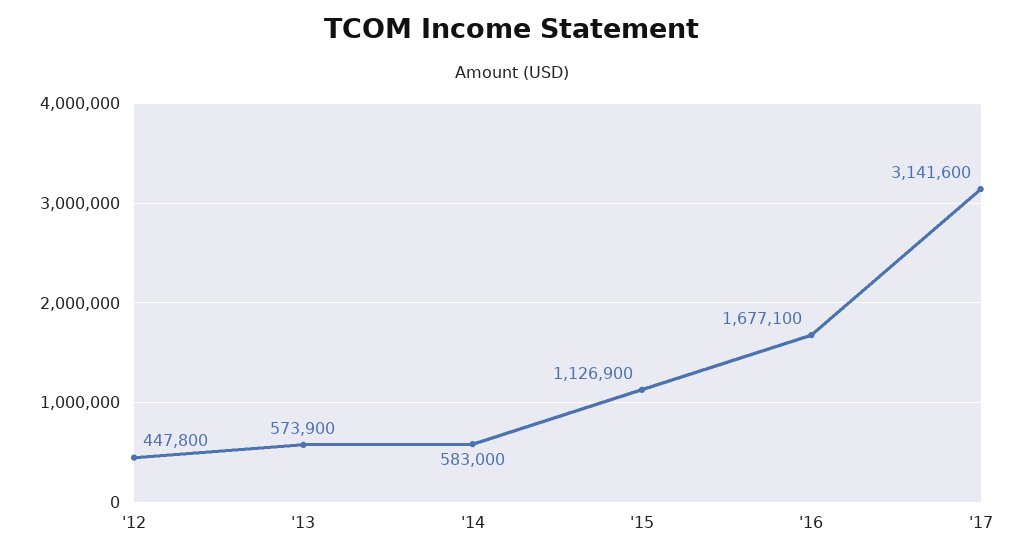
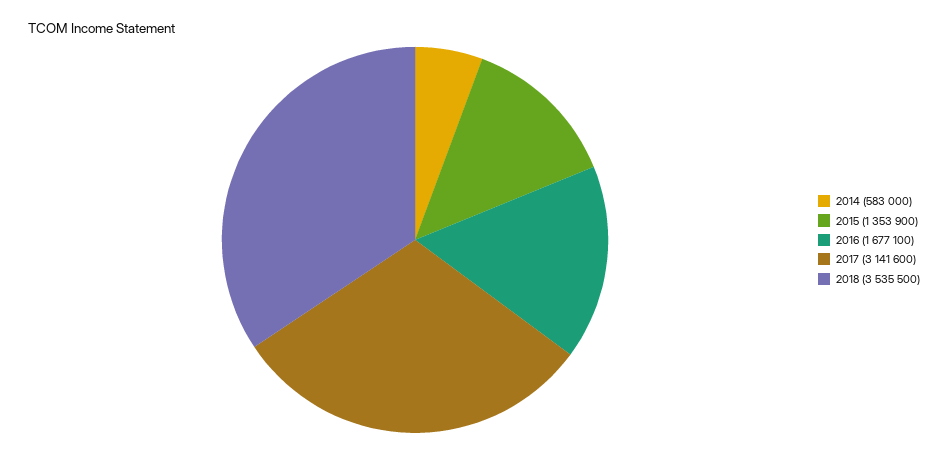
'12: 447800 -> none
'13: 573900 -> none
'15: 1126900 -> 1353900
2018: none -> 3535500

